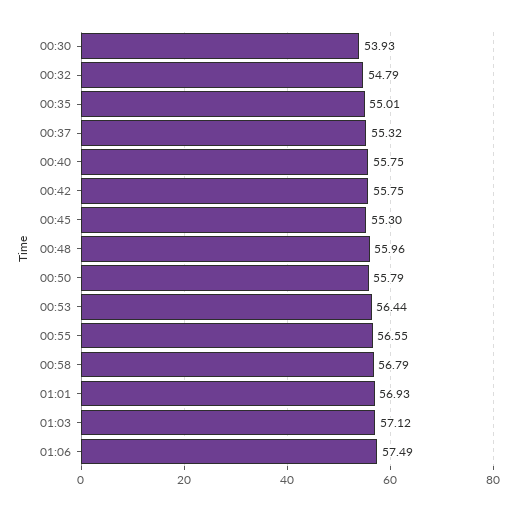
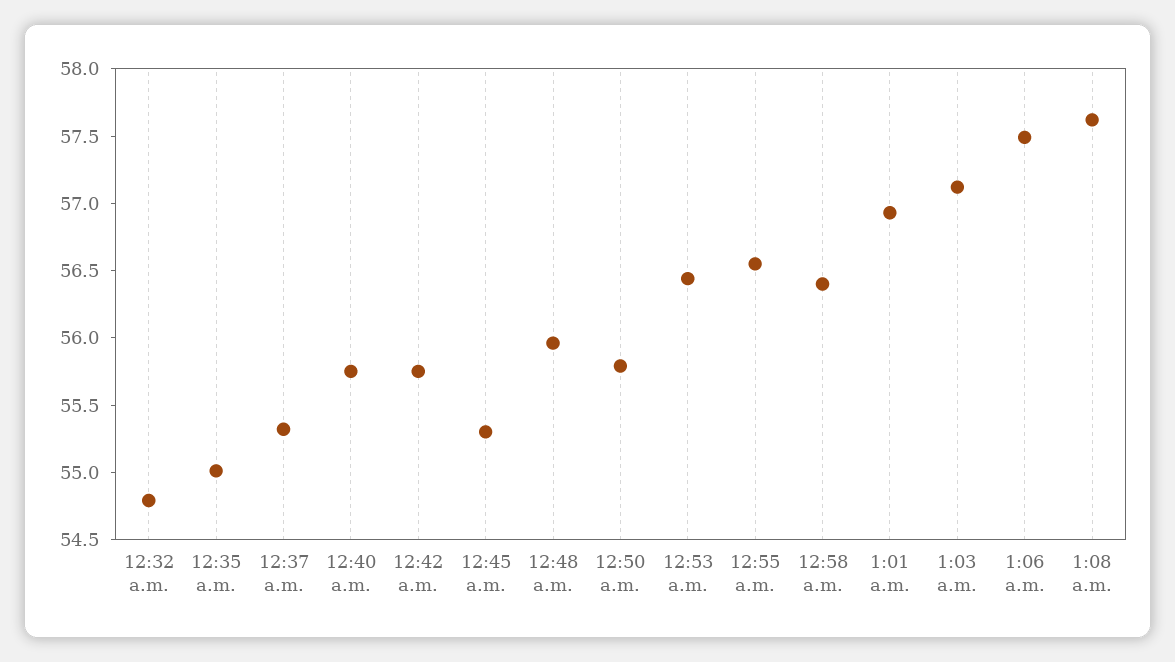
00:30: 53.93 -> none
00:58: 56.79 -> 56.4
1:08 a.m.: none -> 57.6

